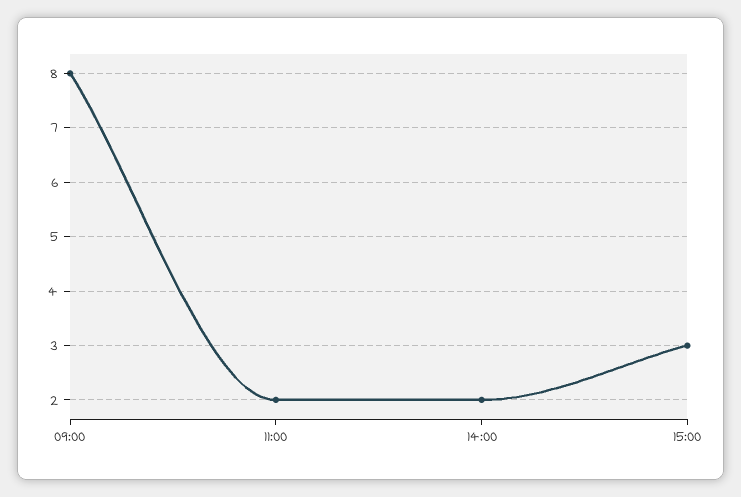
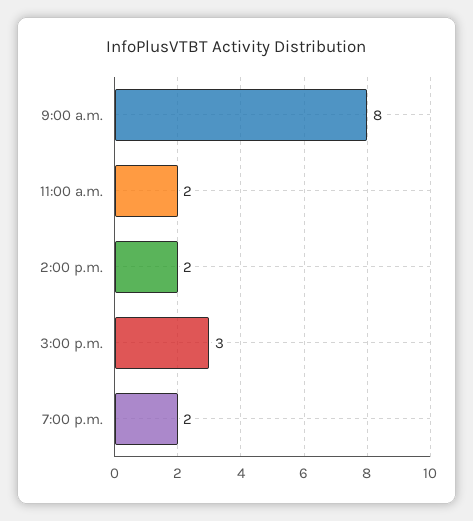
7:00 p.m.: none -> 2

